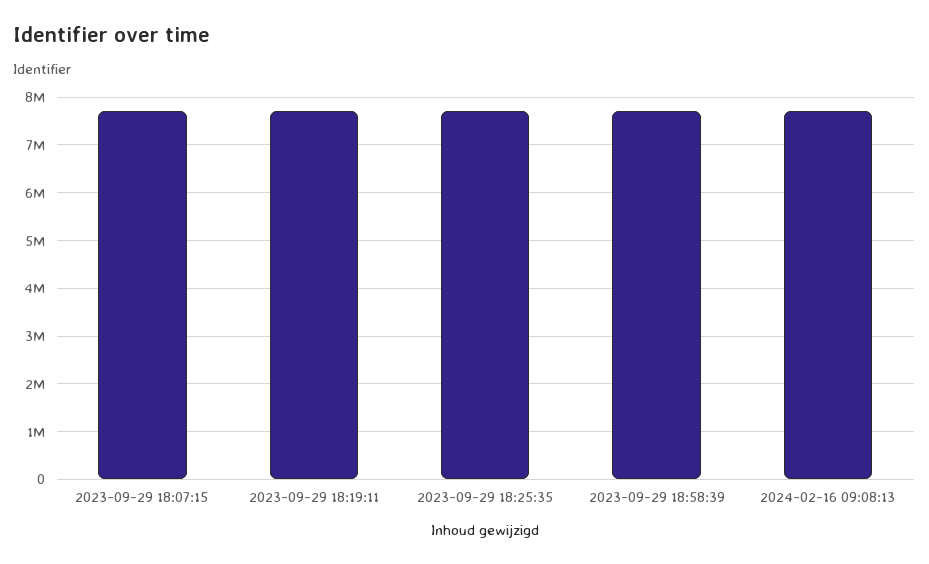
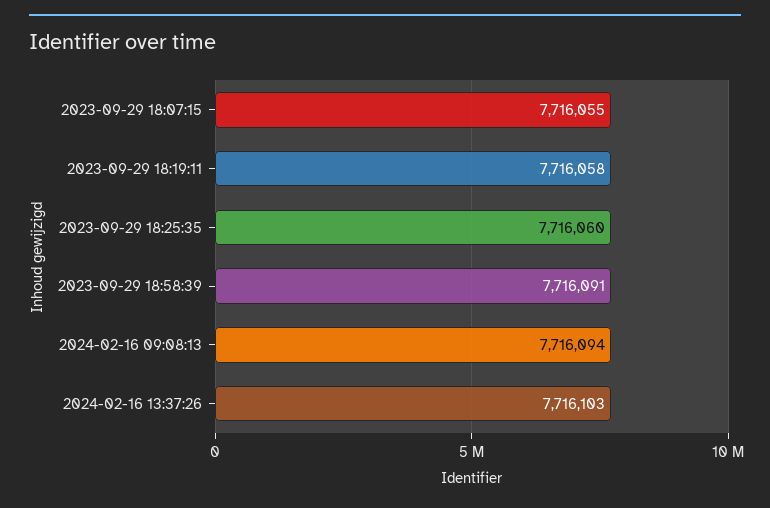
2024-02-16 13:37:26: none -> 7716103

